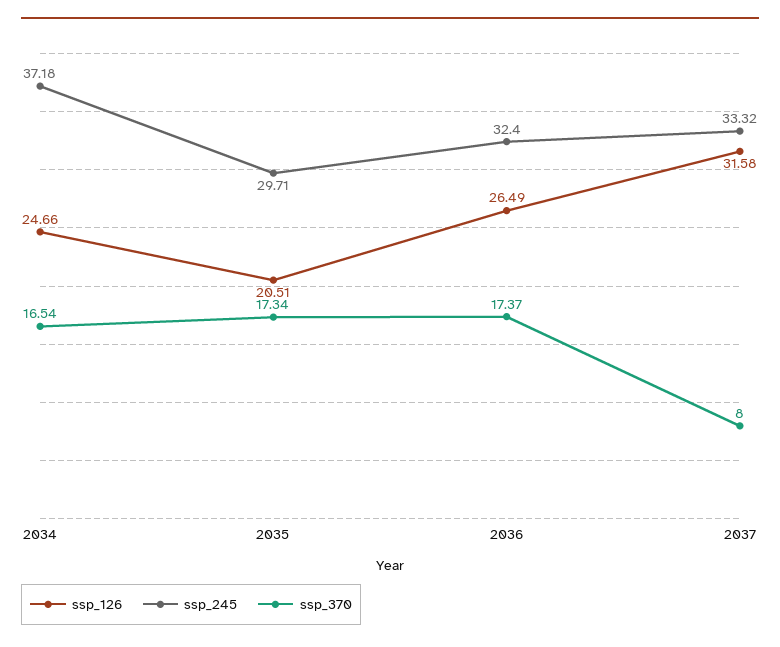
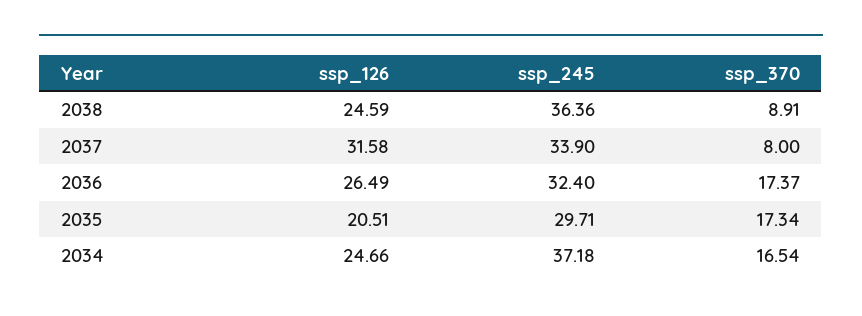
ssp_245, 2037: 33.32 -> 33.9
ssp_126, 2038: none -> 24.59
ssp_245, 2038: none -> 36.36
ssp_370, 2038: none -> 8.91

